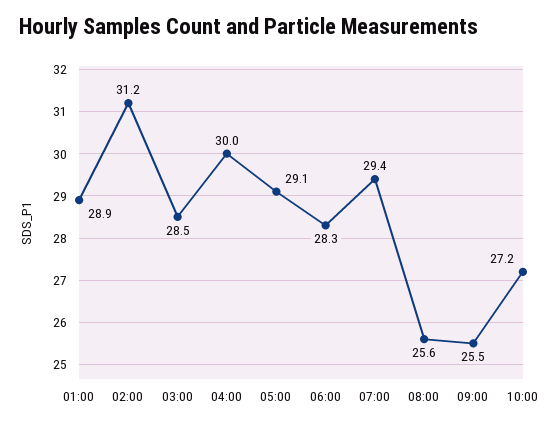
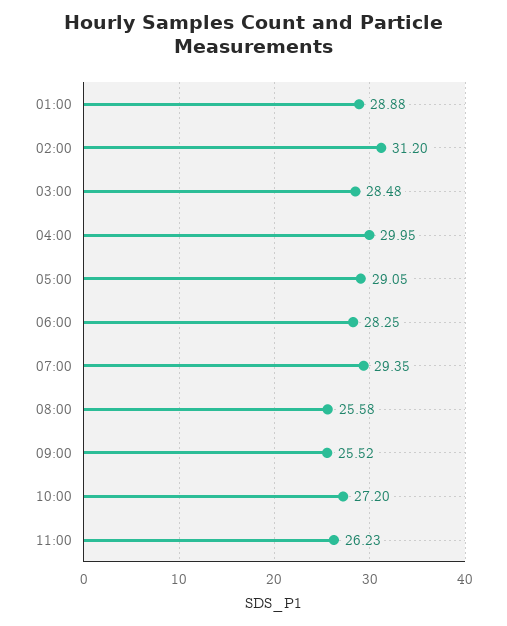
11:00: none -> 26.23

